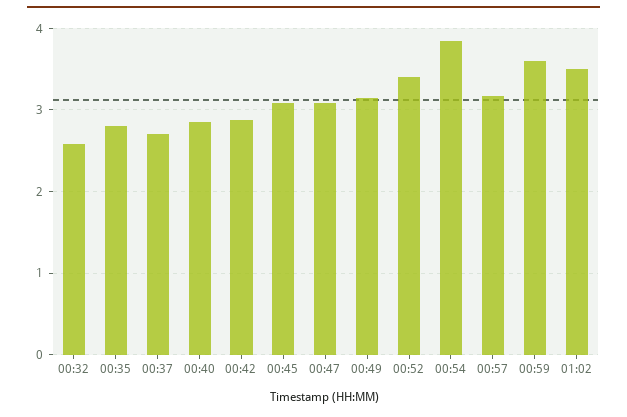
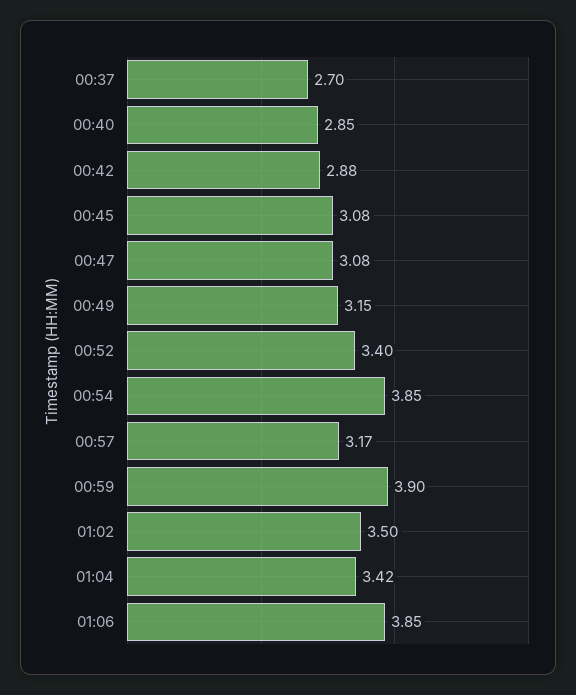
00:32: 2.6 -> none
00:35: 2.8 -> none
00:59: 3.6 -> 3.9
01:04: none -> 3.42
01:06: none -> 3.85

